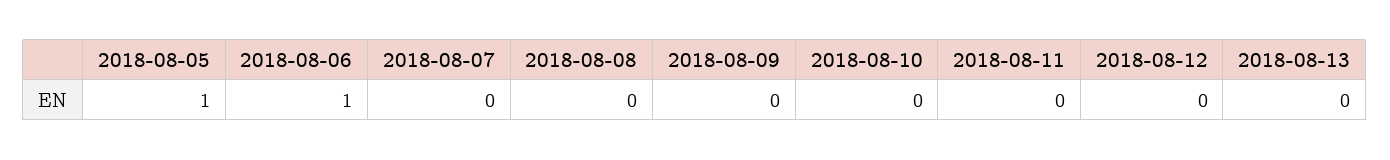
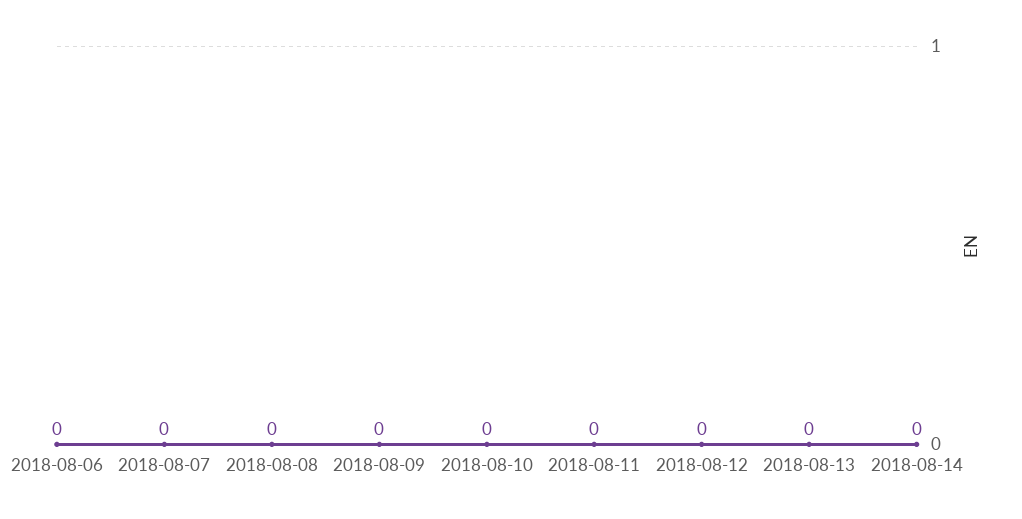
2018-08-05: 1 -> none
2018-08-06: 1 -> 0
2018-08-14: none -> 0

